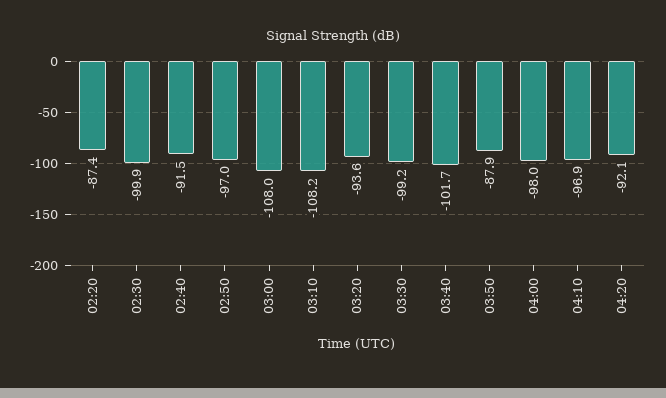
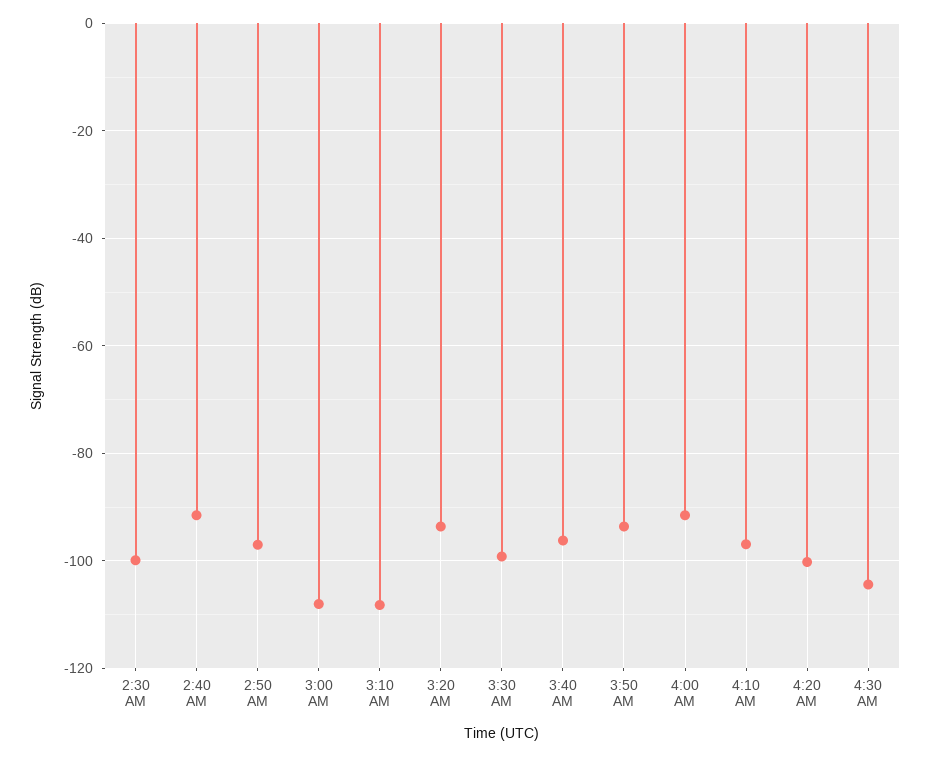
02:20: -87.4 -> none
03:40: -101.7 -> -96
03:50: -87.9 -> -94
04:00: -98 -> -92
04:20: -92.1 -> -100
4:30 AM: none -> -104

